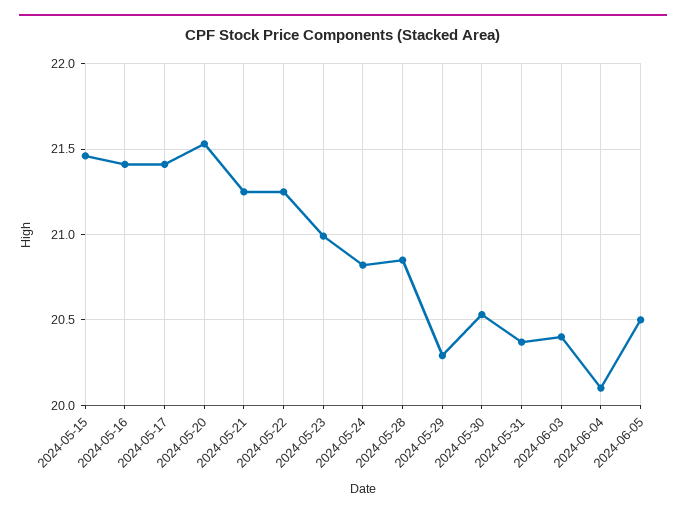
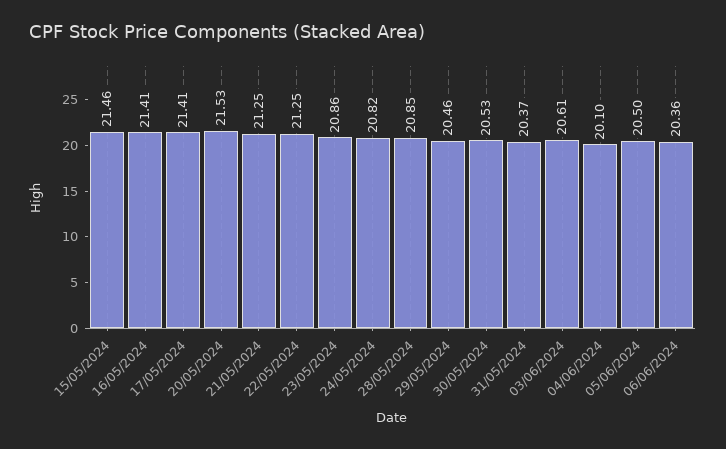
2024-05-23: 21 -> 20.86
2024-05-29: 20.3 -> 20.46
2024-06-03: 20.4 -> 20.61
06/06/2024: none -> 20.36

